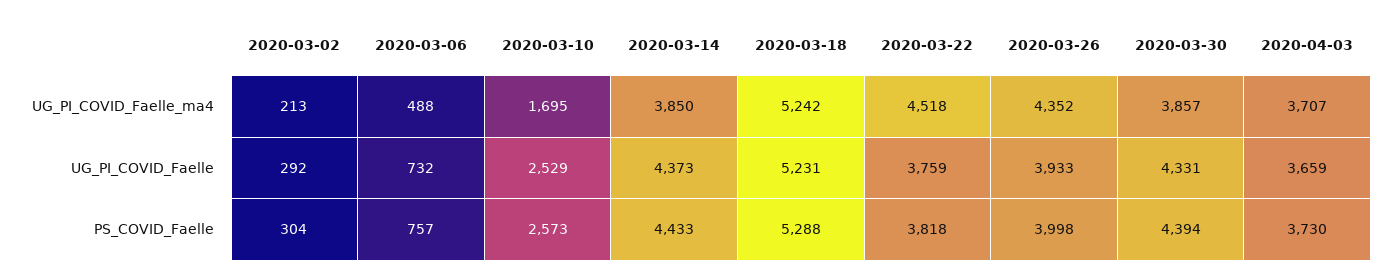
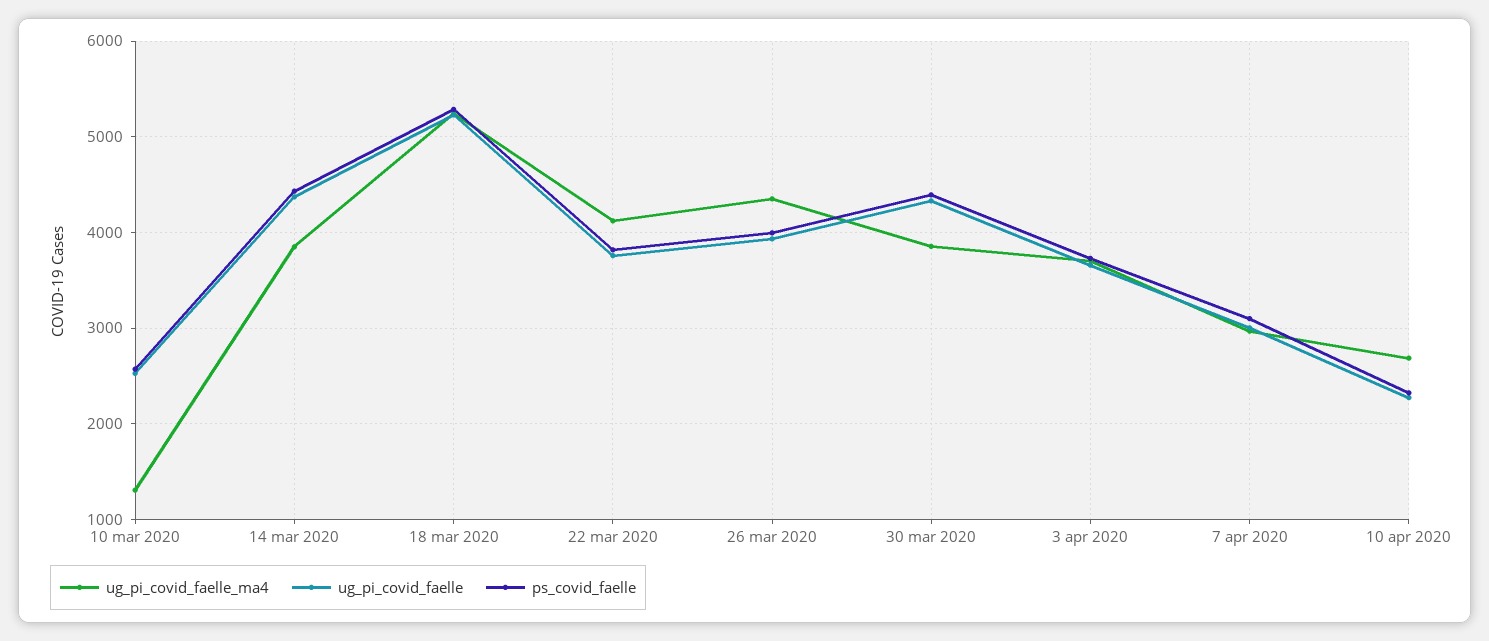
UG_PI_COVID_Faelle_ma4, 2020-03-02: 213 -> none
UG_PI_COVID_Faelle_ma4, 2020-03-06: 488 -> none
UG_PI_COVID_Faelle_ma4, 2020-03-10: 1695 -> 1300
UG_PI_COVID_Faelle_ma4, 2020-03-22: 4518 -> 4100
UG_PI_COVID_Faelle, 2020-03-02: 292 -> none
UG_PI_COVID_Faelle, 2020-03-06: 732 -> none
PS_COVID_Faelle, 2020-03-02: 304 -> none
PS_COVID_Faelle, 2020-03-06: 757 -> none
UG_PI_COVID_Faelle_ma4, 7 apr 2020: none -> 3000
UG_PI_COVID_Faelle, 7 apr 2020: none -> 3000
PS_COVID_Faelle, 7 apr 2020: none -> 3100
UG_PI_COVID_Faelle_ma4, 10 apr 2020: none -> 2700
UG_PI_COVID_Faelle, 10 apr 2020: none -> 2300
PS_COVID_Faelle, 10 apr 2020: none -> 2300

